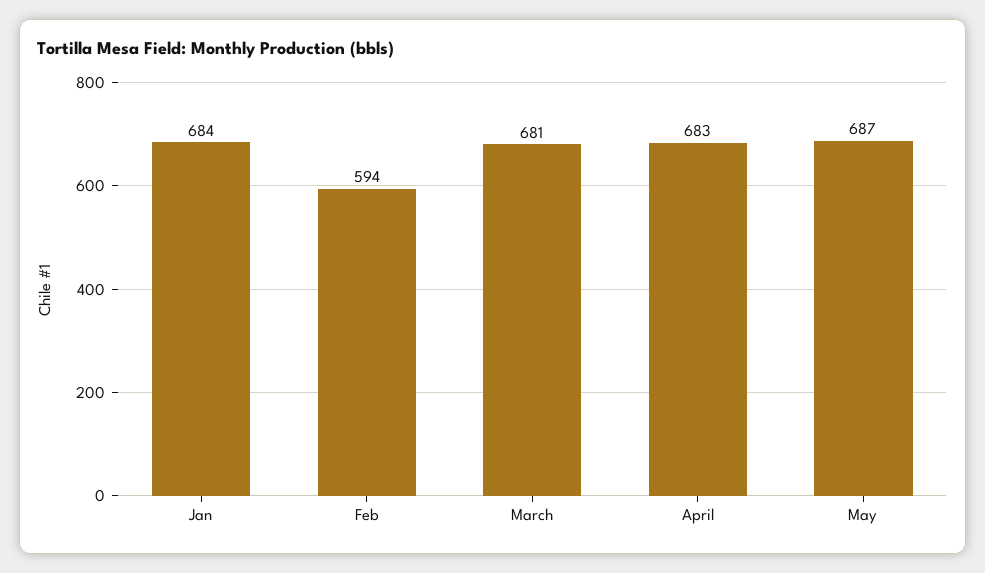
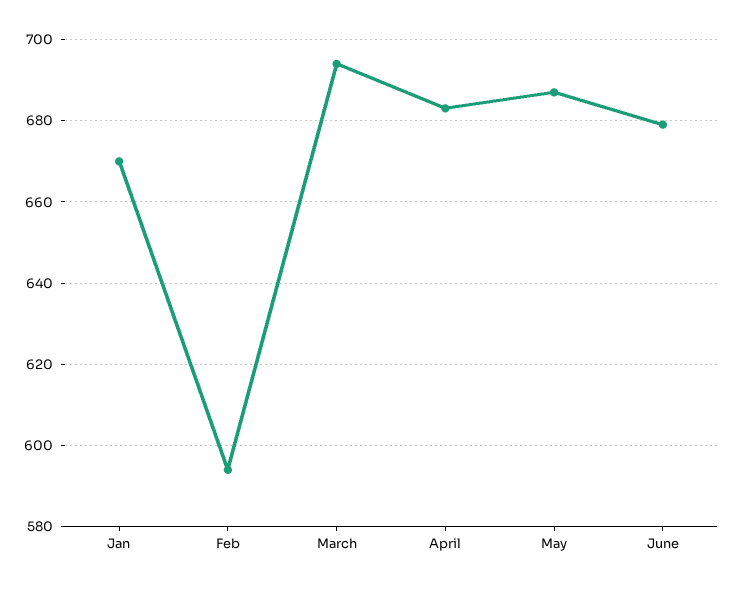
Jan: 684 -> 670
March: 681 -> 695
June: none -> 680

